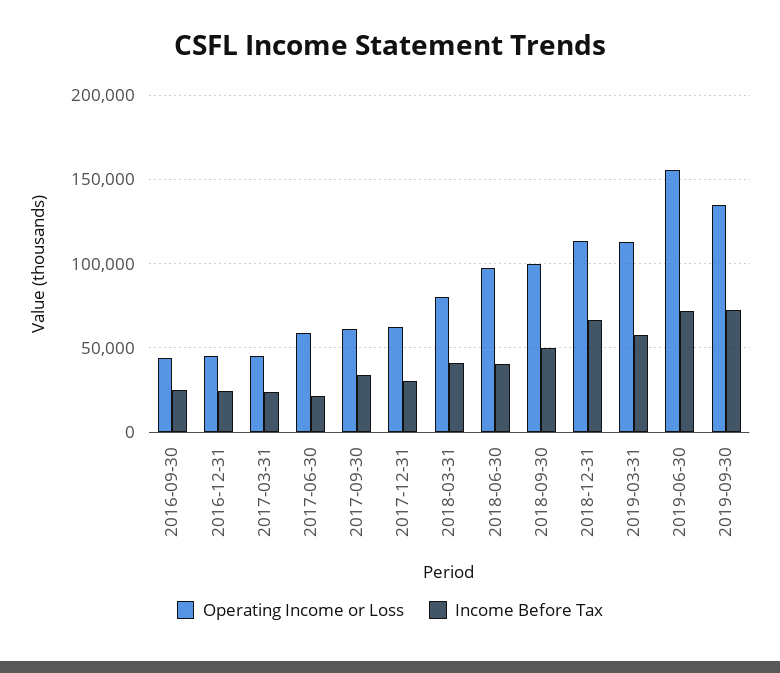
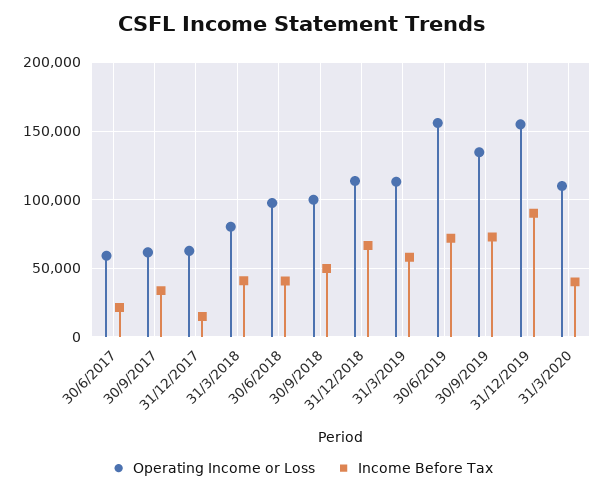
Operating Income or Loss, 2016-09-30: 45000 -> none
Income Before Tax, 2016-09-30: 25000 -> none
Operating Income or Loss, 2016-12-31: 45000 -> none
Income Before Tax, 2016-12-31: 25000 -> none
Operating Income or Loss, 2017-03-31: 45000 -> none
Income Before Tax, 2017-03-31: 25000 -> none
Income Before Tax, 2017-12-31: 30000 -> 15000
Operating Income or Loss, 31/12/2019: none -> 155000
Income Before Tax, 31/12/2019: none -> 90000
Operating Income or Loss, 31/3/2020: none -> 110000
Income Before Tax, 31/3/2020: none -> 40000

